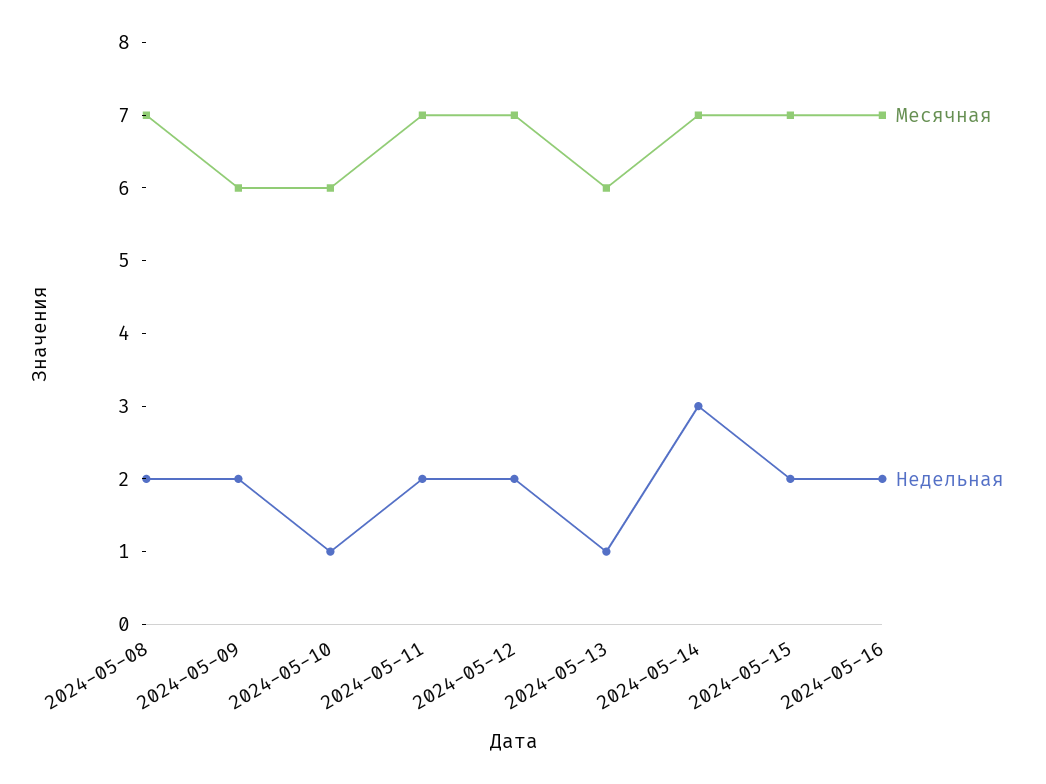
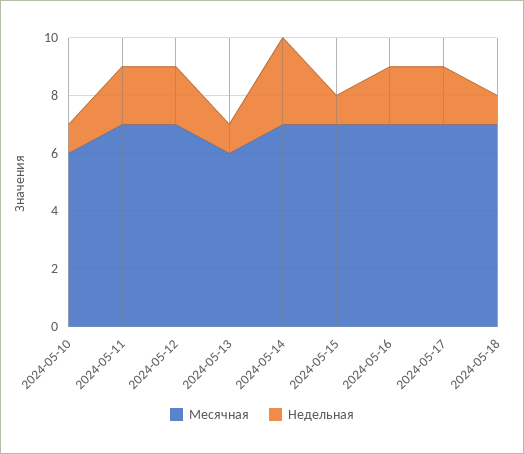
Месячная, 2024-05-08: 7 -> none
Недельная, 2024-05-08: 2 -> none
Месячная, 2024-05-09: 6 -> none
Недельная, 2024-05-09: 2 -> none
Недельная, 2024-05-15: 2 -> 1
Месячная, 2024-05-17: none -> 7
Недельная, 2024-05-17: none -> 2
Месячная, 2024-05-18: none -> 7
Недельная, 2024-05-18: none -> 1

